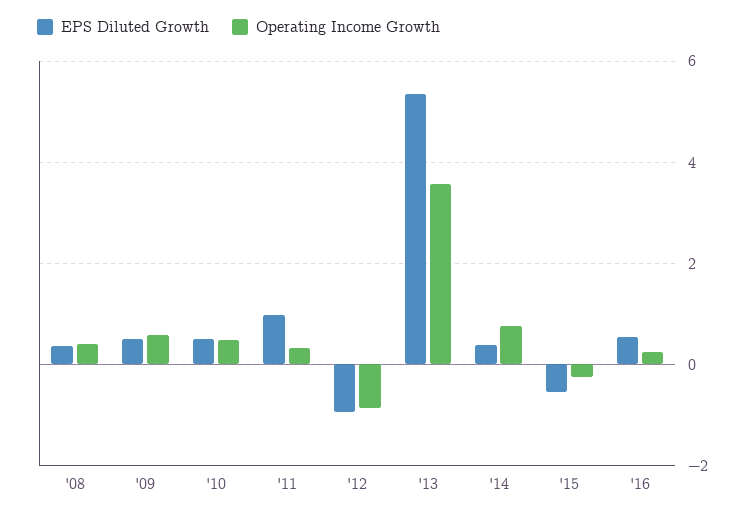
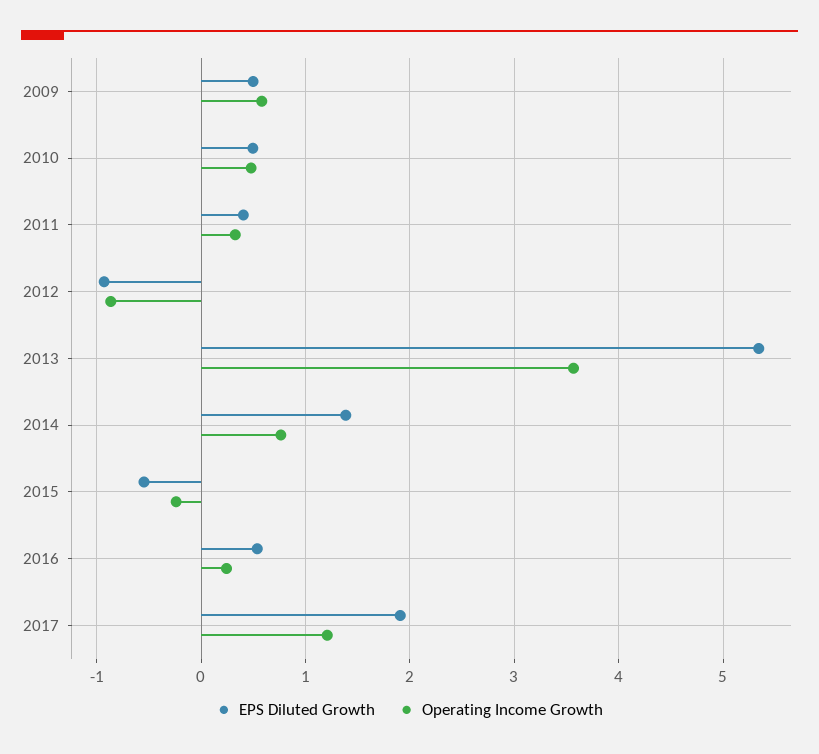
EPS Diluted Growth, '08: 0.4 -> none
Operating Income Growth, '08: 0.4 -> none
EPS Diluted Growth, '11: 1 -> 0.4
EPS Diluted Growth, '14: 0.4 -> 1.4
EPS Diluted Growth, 2017: none -> 1.9
Operating Income Growth, 2017: none -> 1.2

